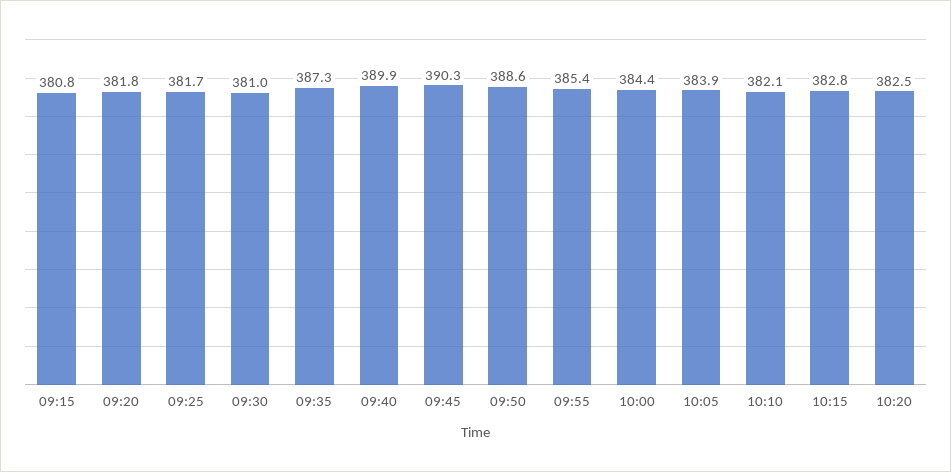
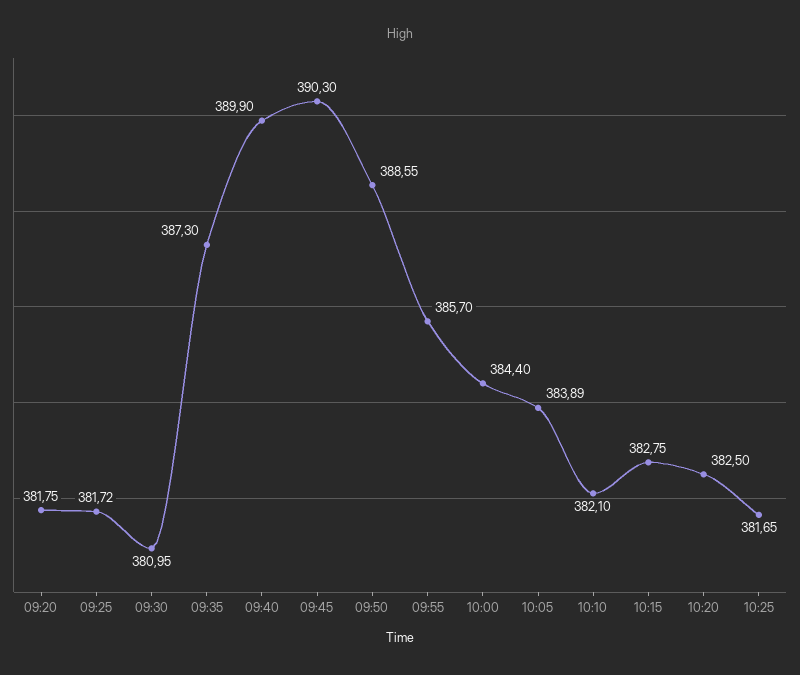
09:15: 380.8 -> none
09:55: 385.4 -> 385.7
10:25: none -> 381.65

